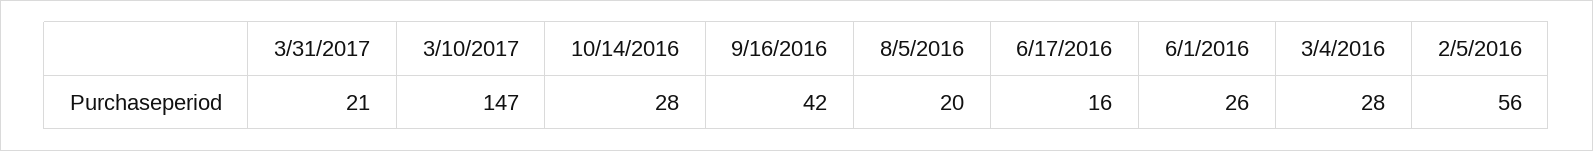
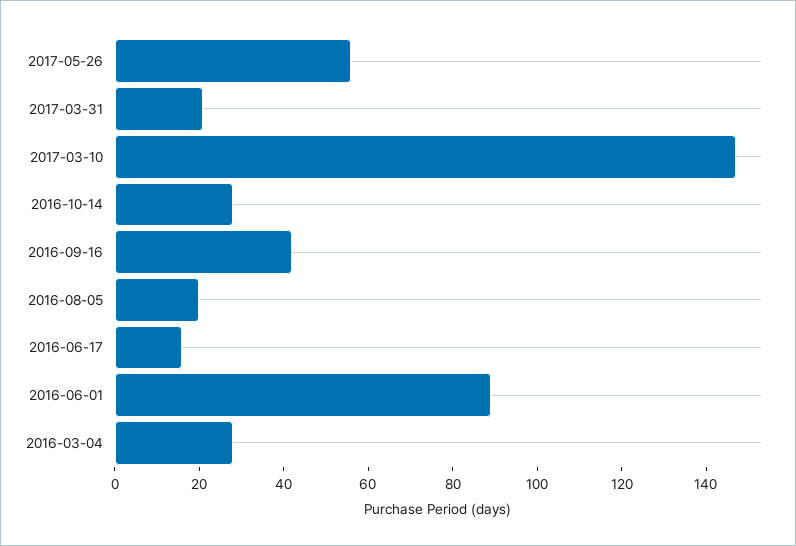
6/1/2016: 26 -> 90
2/5/2016: 56 -> none
2017-05-26: none -> 55

